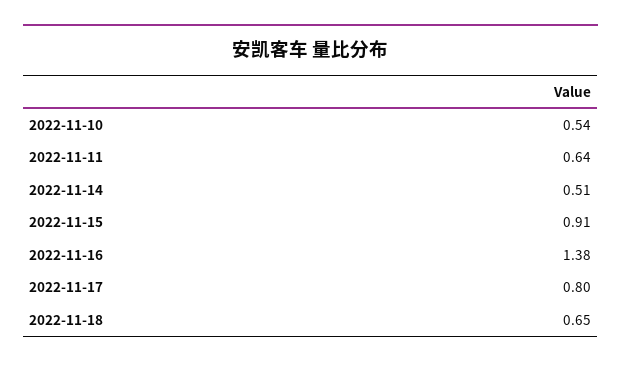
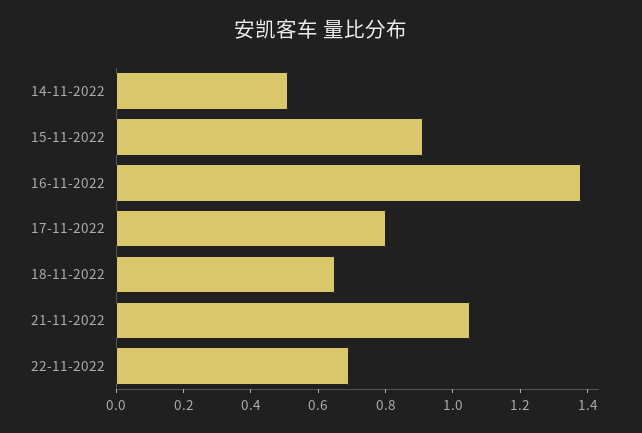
2022-11-10: 0.54 -> none
2022-11-11: 0.64 -> none
21-11-2022: none -> 1.05
22-11-2022: none -> 0.7

